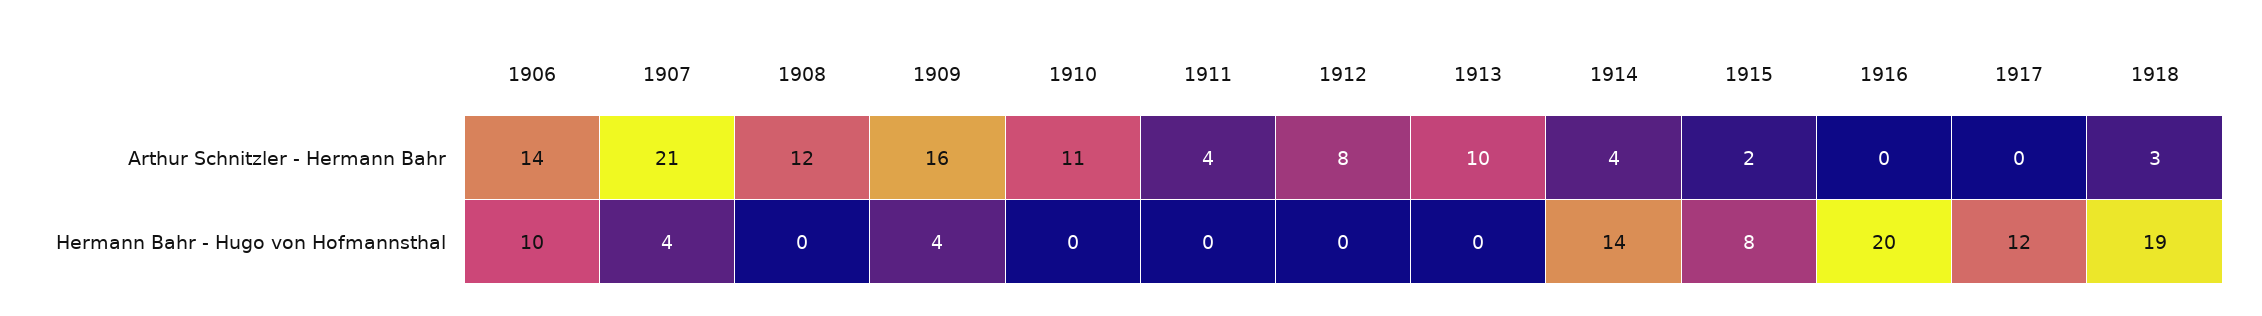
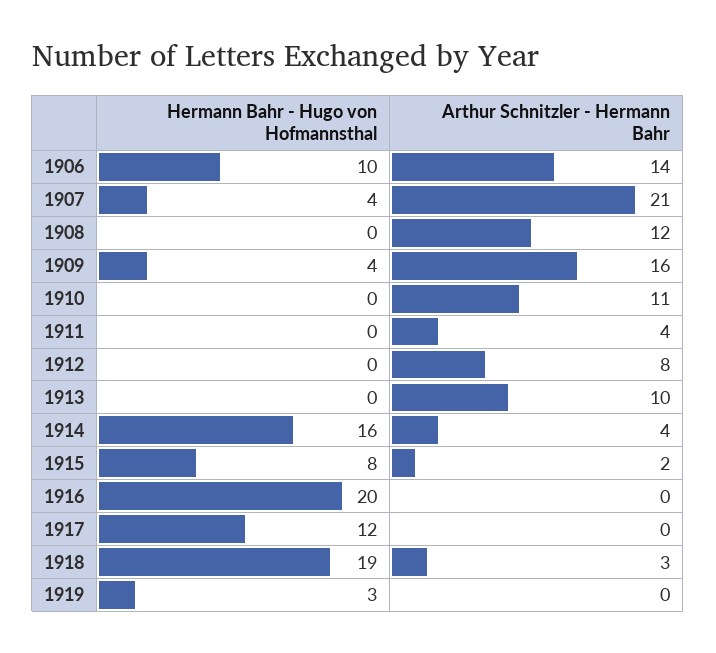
1914, Hermann Bahr - Hugo von Hofmannsthal: 14 -> 16
1919, Hermann Bahr - Hugo von Hofmannsthal: none -> 3
1919, Arthur Schnitzler - Hermann Bahr: none -> 0

